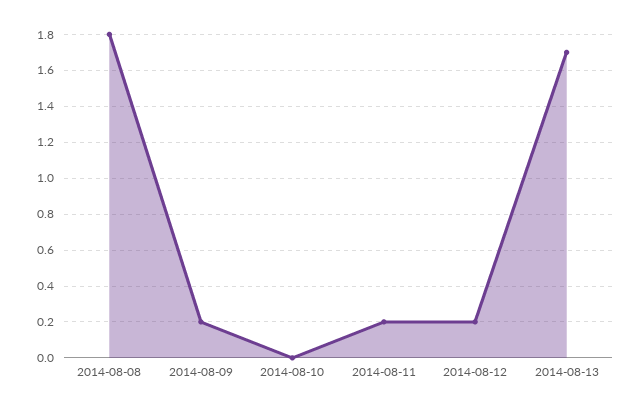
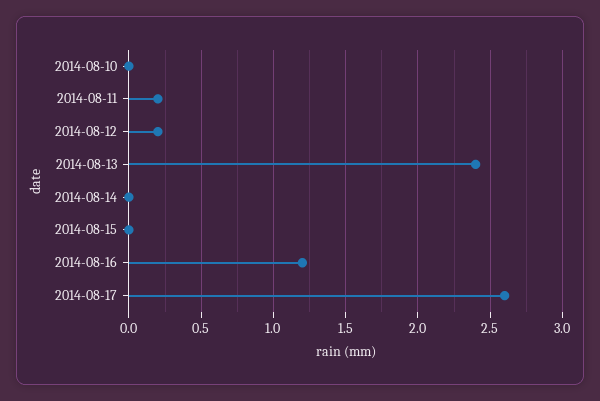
2014-08-08: 1.8 -> none
2014-08-09: 0.2 -> none
2014-08-13: 1.7 -> 2.4
2014-08-14: none -> 0
2014-08-15: none -> 0
2014-08-16: none -> 1.2
2014-08-17: none -> 2.6

